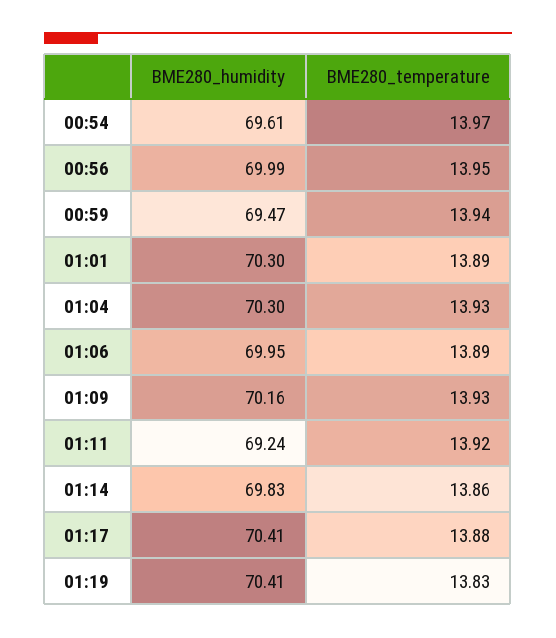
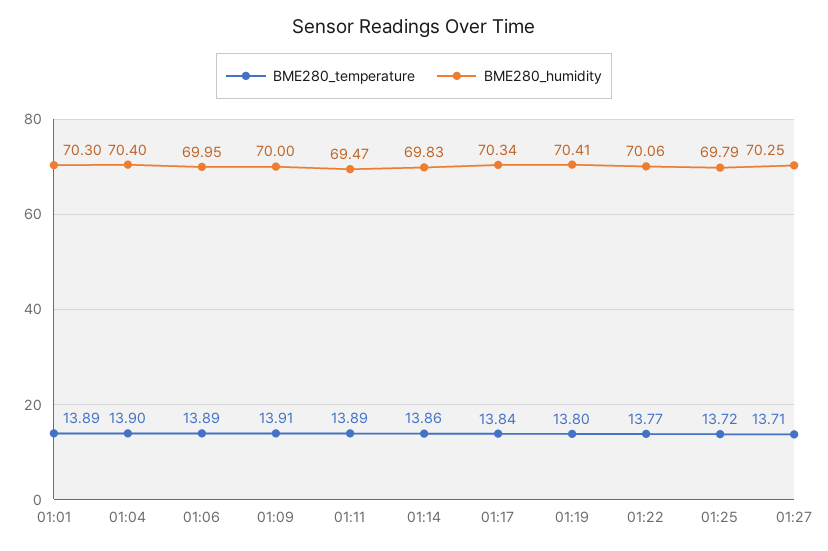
BME280_humidity, 00:54: 69.61 -> none
BME280_temperature, 00:54: 13.97 -> none
BME280_humidity, 00:56: 69.99 -> none
BME280_temperature, 00:56: 13.95 -> none
BME280_humidity, 00:59: 69.47 -> none
BME280_temperature, 00:59: 13.94 -> none
BME280_humidity, 01:04: 70.3 -> 70.4
BME280_temperature, 01:04: 13.93 -> 13.9
BME280_humidity, 01:09: 70.16 -> 70
BME280_temperature, 01:09: 13.93 -> 13.91
BME280_humidity, 01:11: 69.24 -> 69.47
BME280_temperature, 01:11: 13.92 -> 13.89
BME280_humidity, 01:17: 70.41 -> 70.34
BME280_temperature, 01:17: 13.88 -> 13.84
BME280_temperature, 01:19: 13.83 -> 13.8
BME280_temperature, 01:22: none -> 13.77
BME280_humidity, 01:22: none -> 70.06
BME280_temperature, 01:25: none -> 13.72
BME280_humidity, 01:25: none -> 69.79
BME280_temperature, 01:27: none -> 13.71
BME280_humidity, 01:27: none -> 70.25

